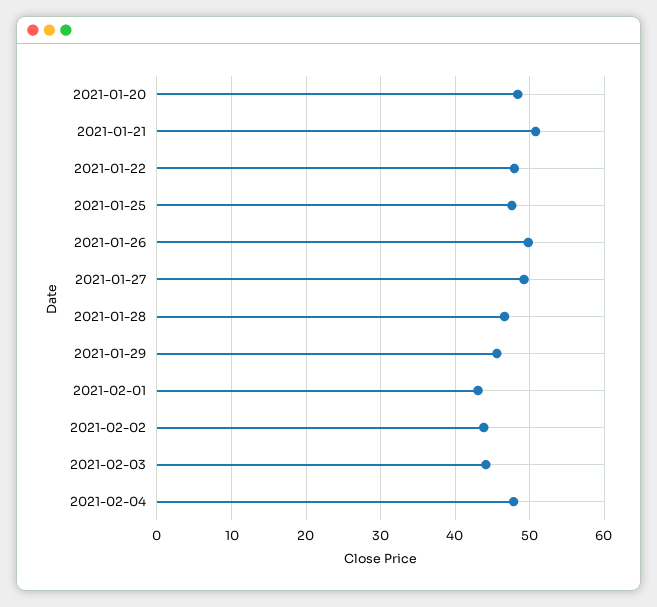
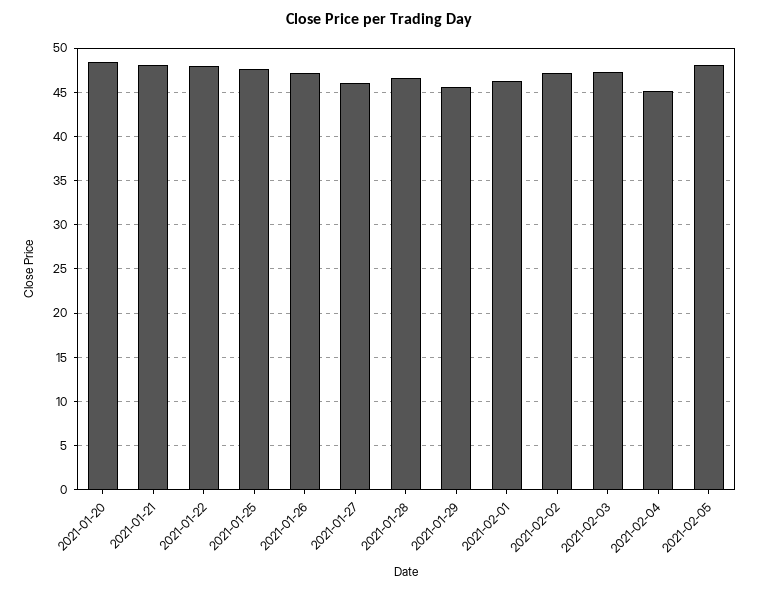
2021-01-21: 51 -> 48
2021-01-26: 50 -> 47
2021-01-27: 49 -> 46
2021-02-01: 43 -> 46
2021-02-02: 44 -> 47
2021-02-03: 44 -> 47
2021-02-04: 48 -> 45
2021-02-05: none -> 48

